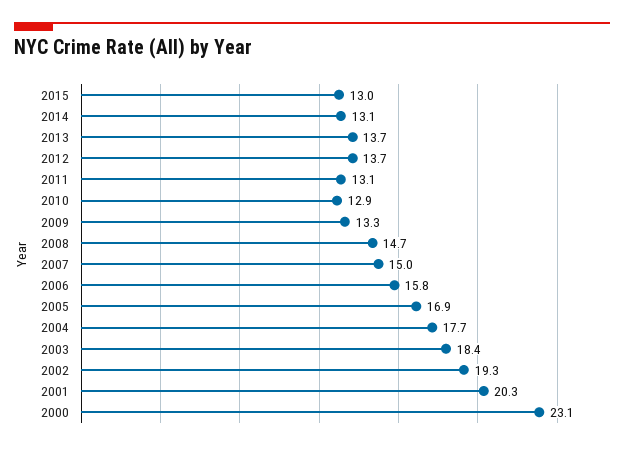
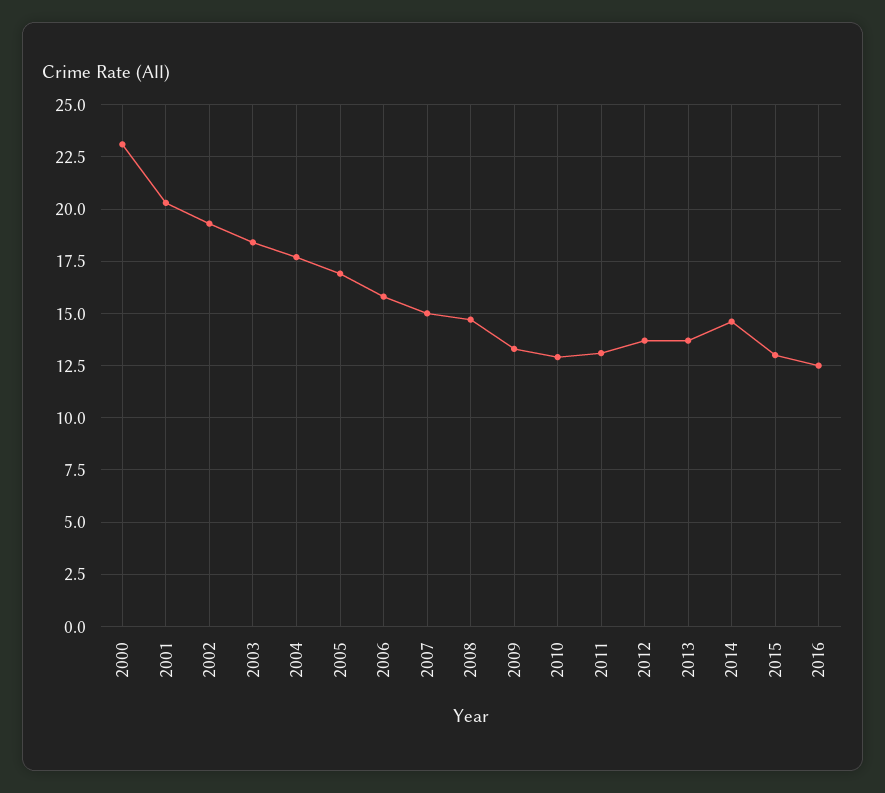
2014: 13.1 -> 14.5
2016: none -> 12.5

